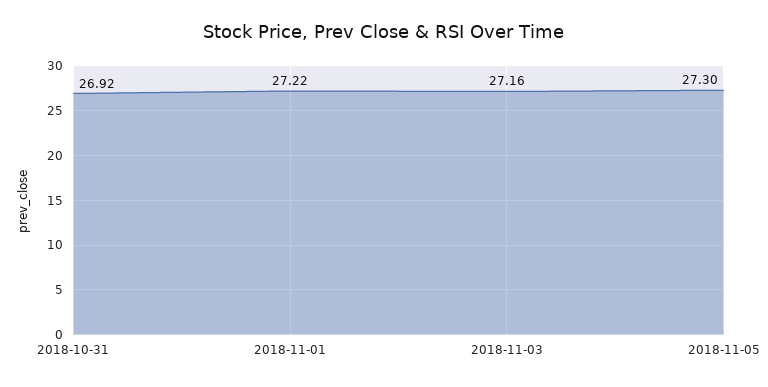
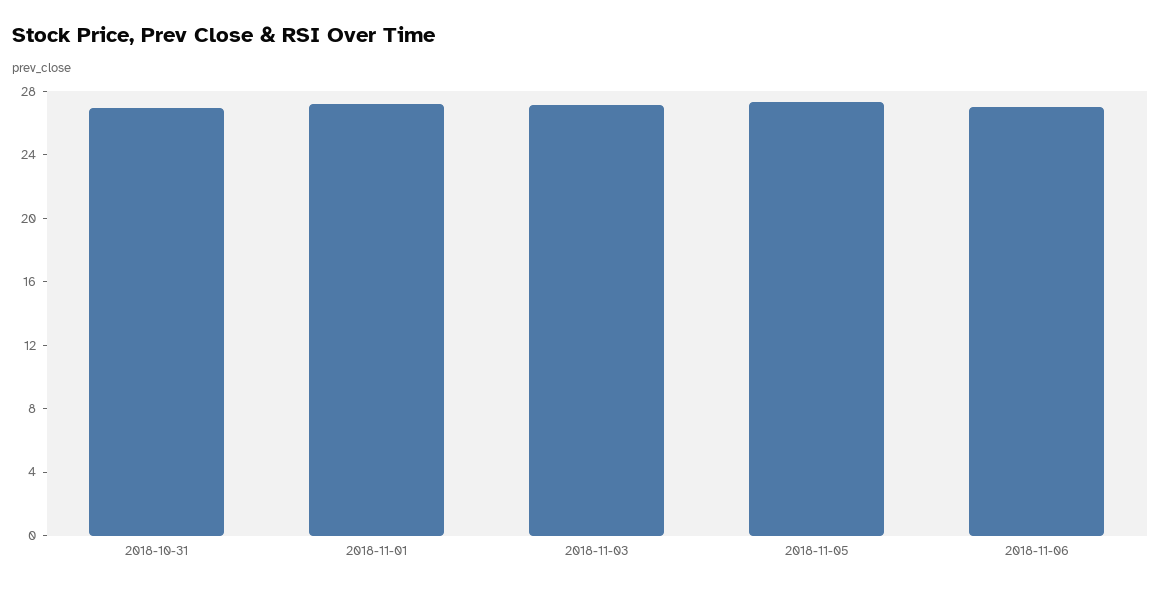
2018-11-06: none -> 27

